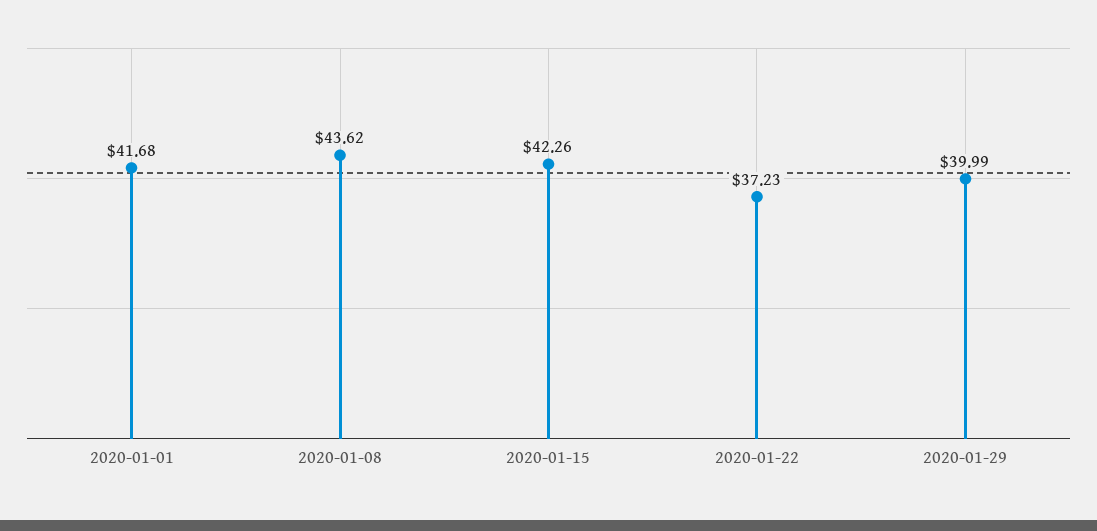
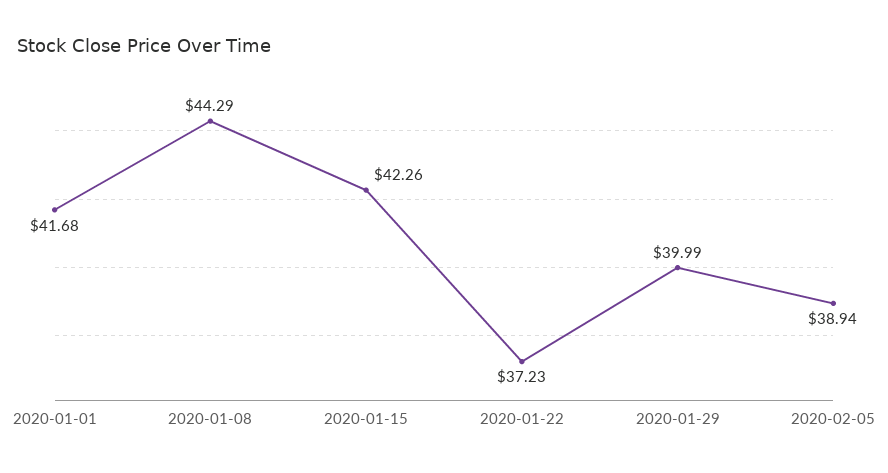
2020-01-08: 43.62 -> 44.29
2020-02-05: none -> 38.94

